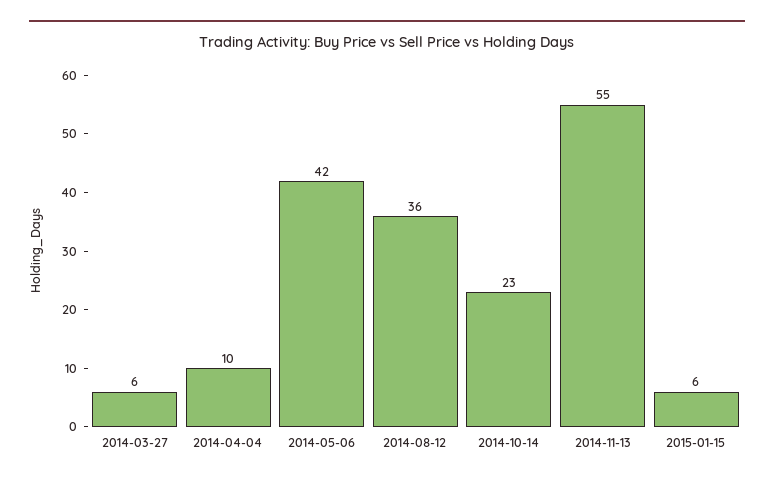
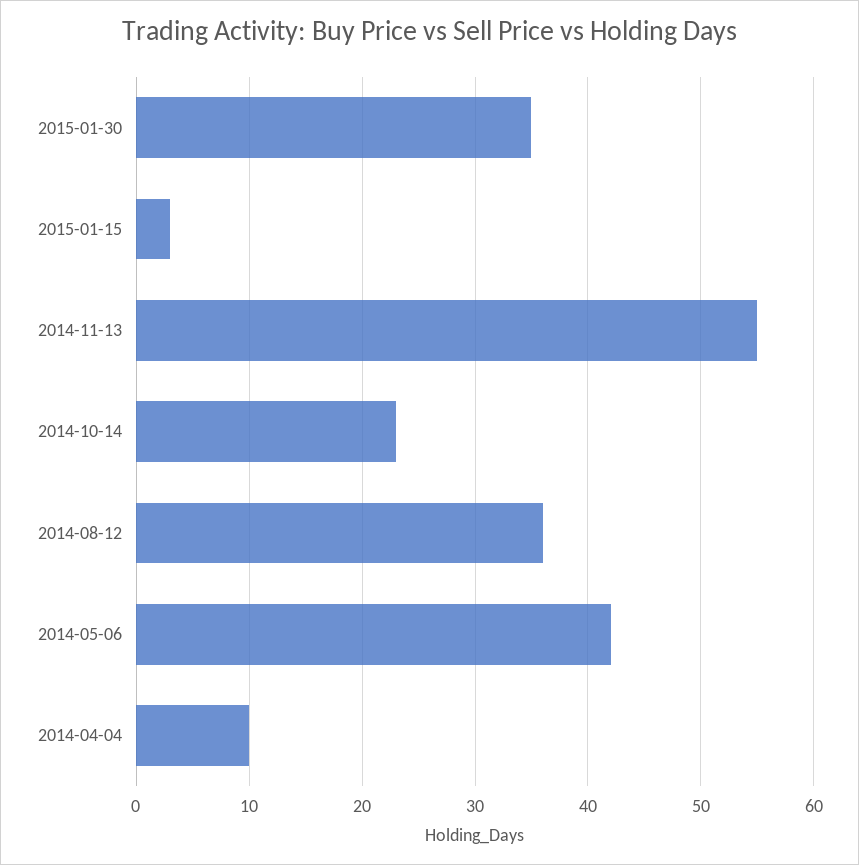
2014-03-27: 6 -> none
2015-01-15: 6 -> 3
2015-01-30: none -> 35

